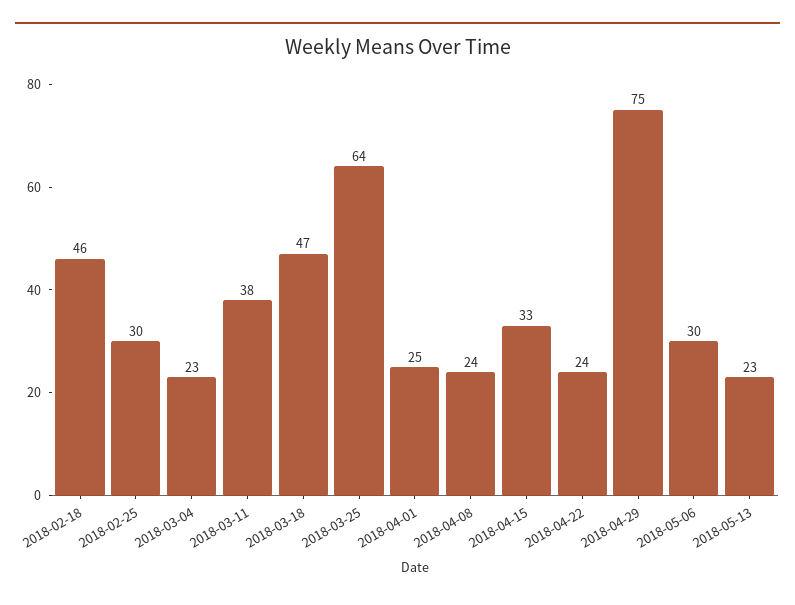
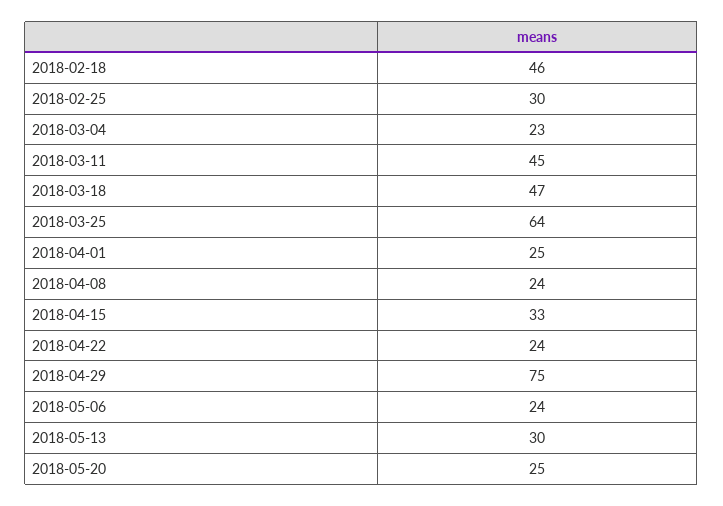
2018-03-11: 38 -> 45
2018-05-06: 30 -> 24
2018-05-13: 23 -> 30
2018-05-20: none -> 25

